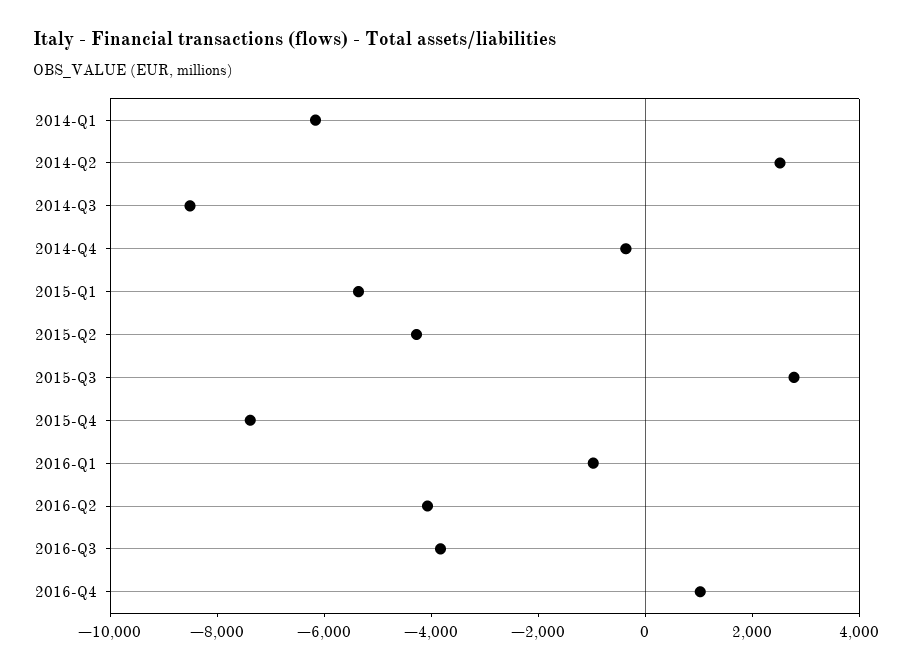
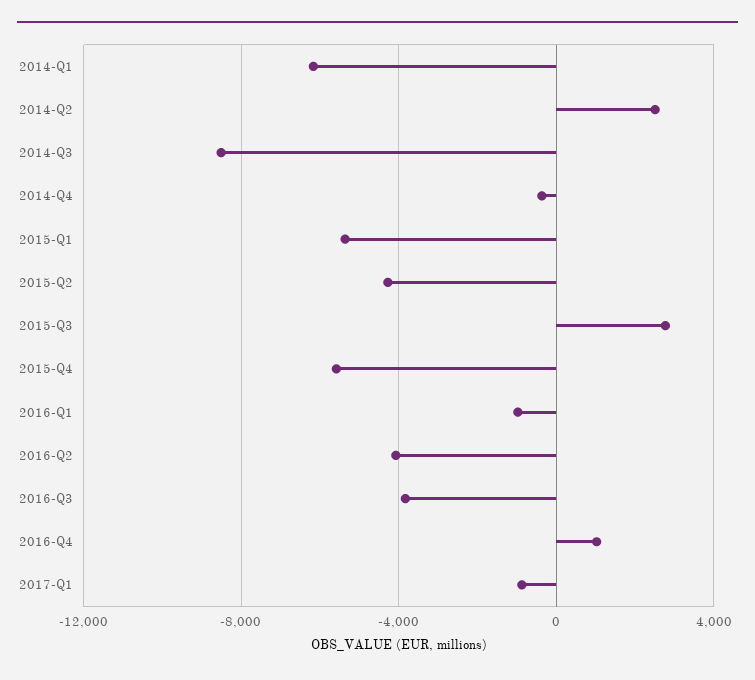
2015-Q4: -7500 -> -5500
2017-Q1: none -> -1000

